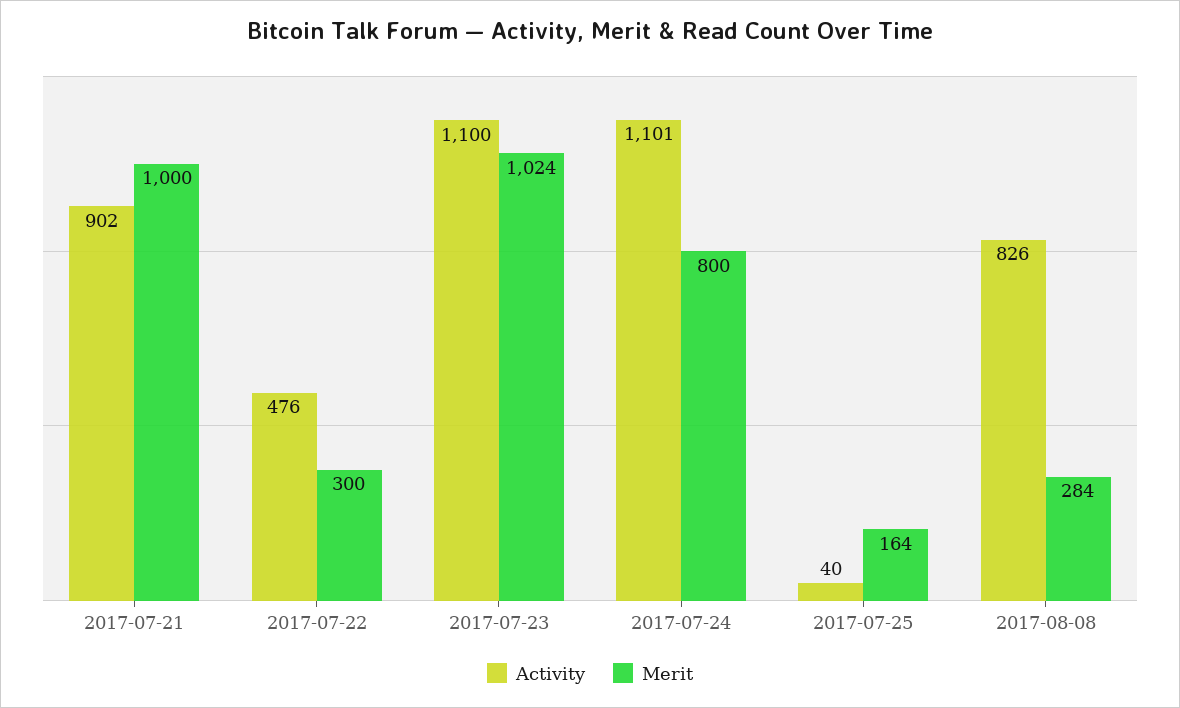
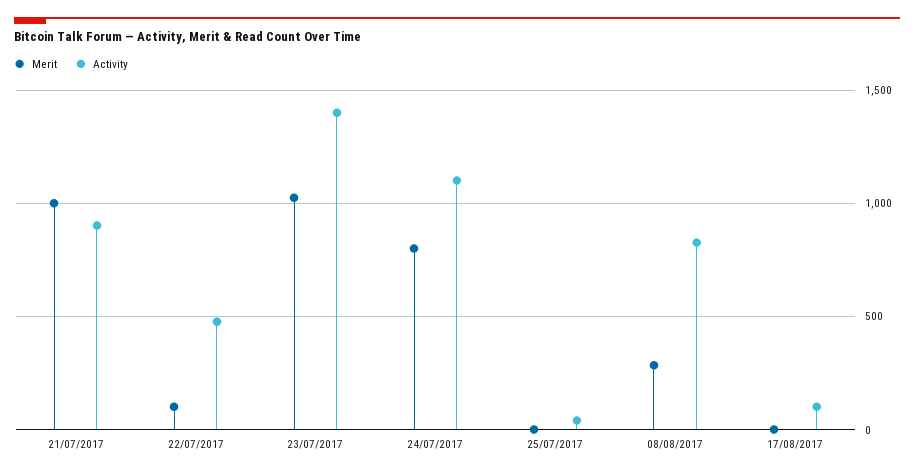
Merit, 2017-07-22: 300 -> 100
Activity, 2017-07-23: 1100 -> 1400
Merit, 2017-07-25: 164 -> 0
Merit, 17/08/2017: none -> 0
Activity, 17/08/2017: none -> 100

